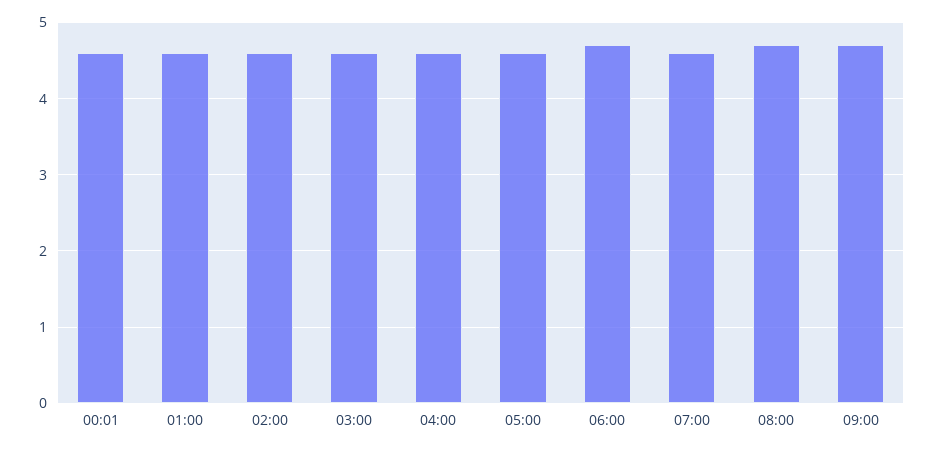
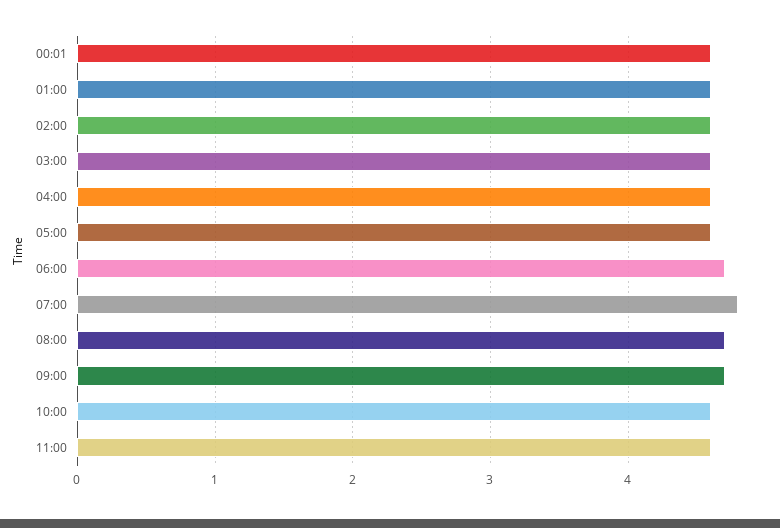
07:00: 4.6 -> 4.8
10:00: none -> 4.6
11:00: none -> 4.6

